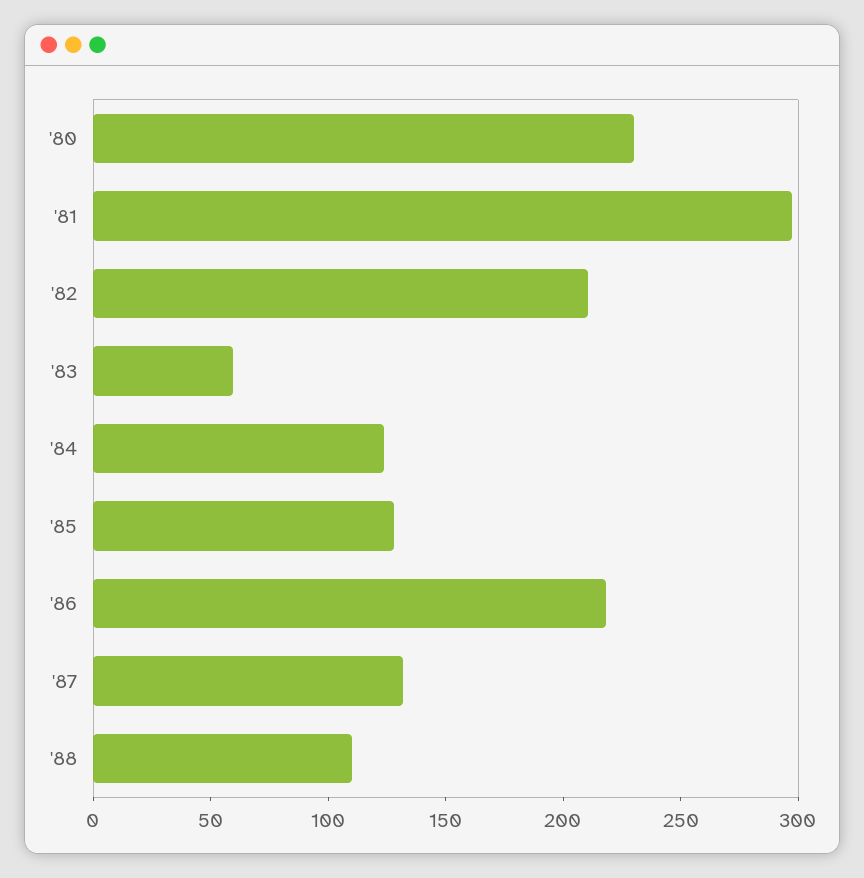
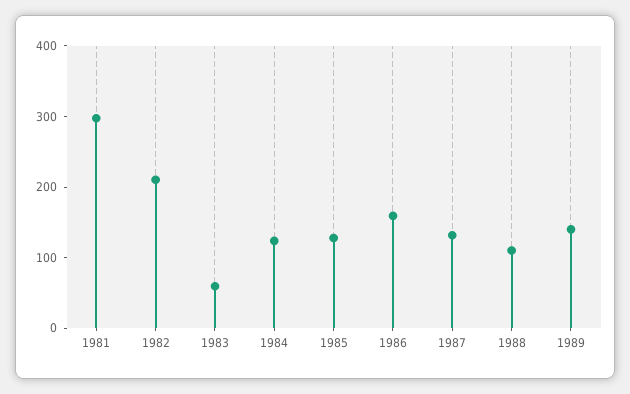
'80: 230 -> none
'86: 220 -> 160
1989: none -> 140

